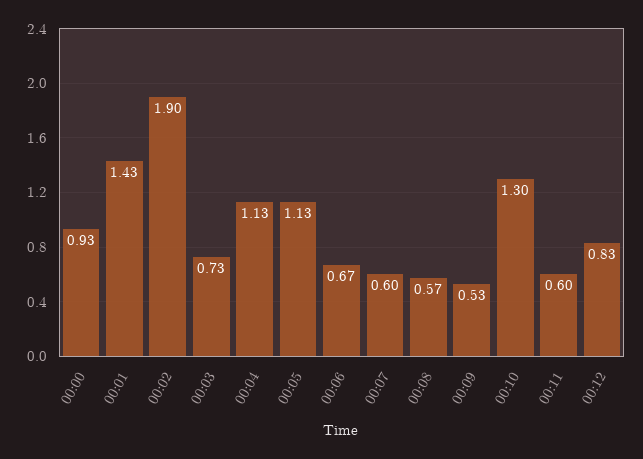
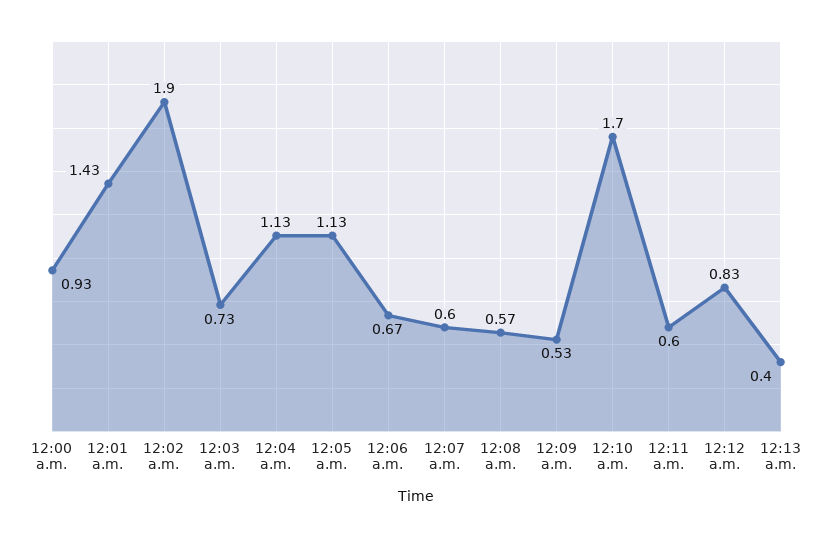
00:10: 1.3 -> 1.7
12:13 a.m.: none -> 0.4

